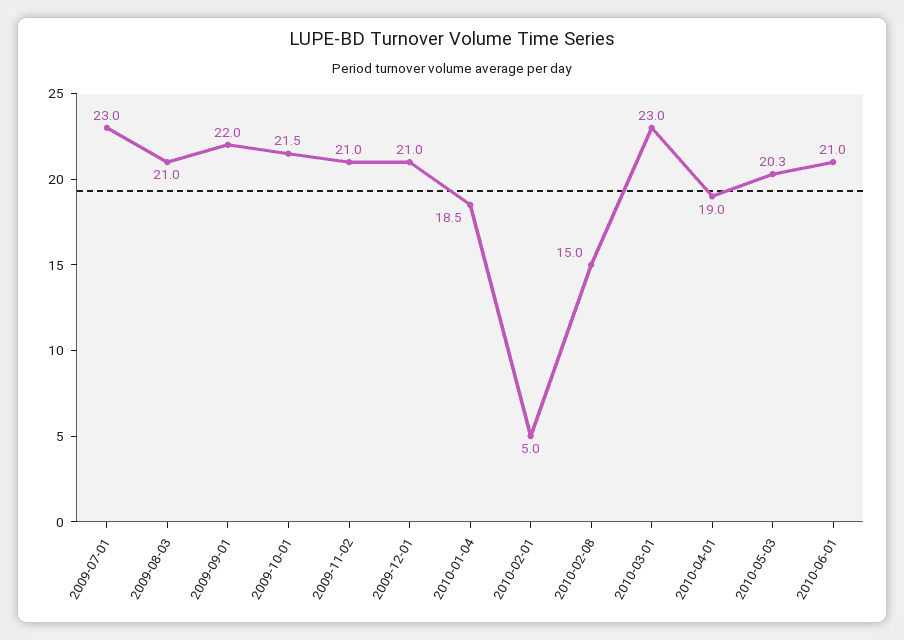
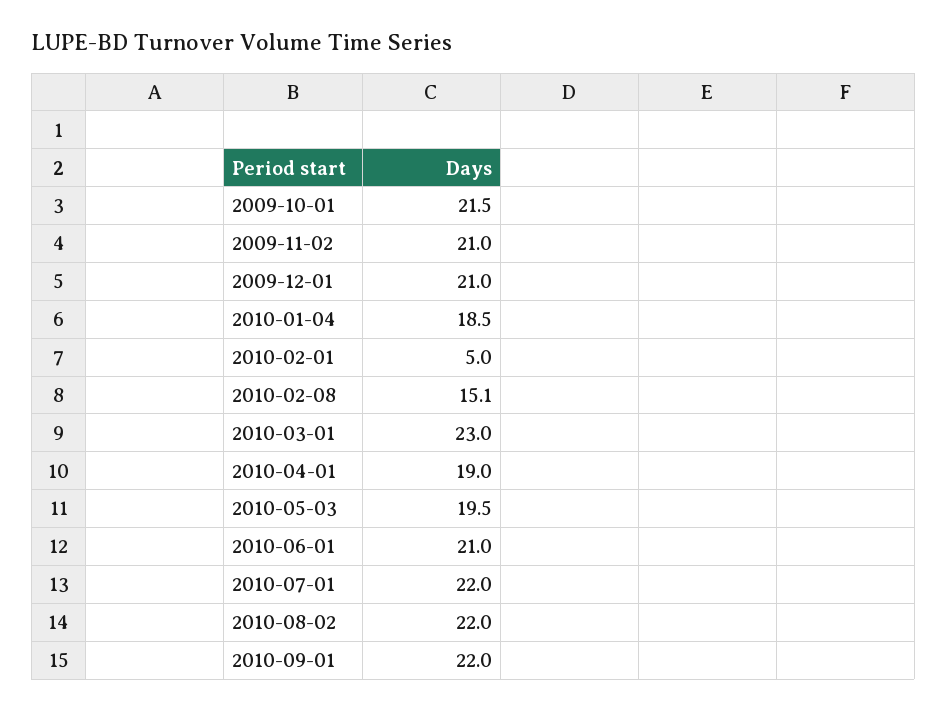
2009-07-01: 23 -> none
2009-08-03: 21 -> none
2009-09-01: 22 -> none
2010-02-08: 15 -> 15.1
2010-05-03: 20.3 -> 19.5
2010-07-01: none -> 22
2010-08-02: none -> 22
2010-09-01: none -> 22

